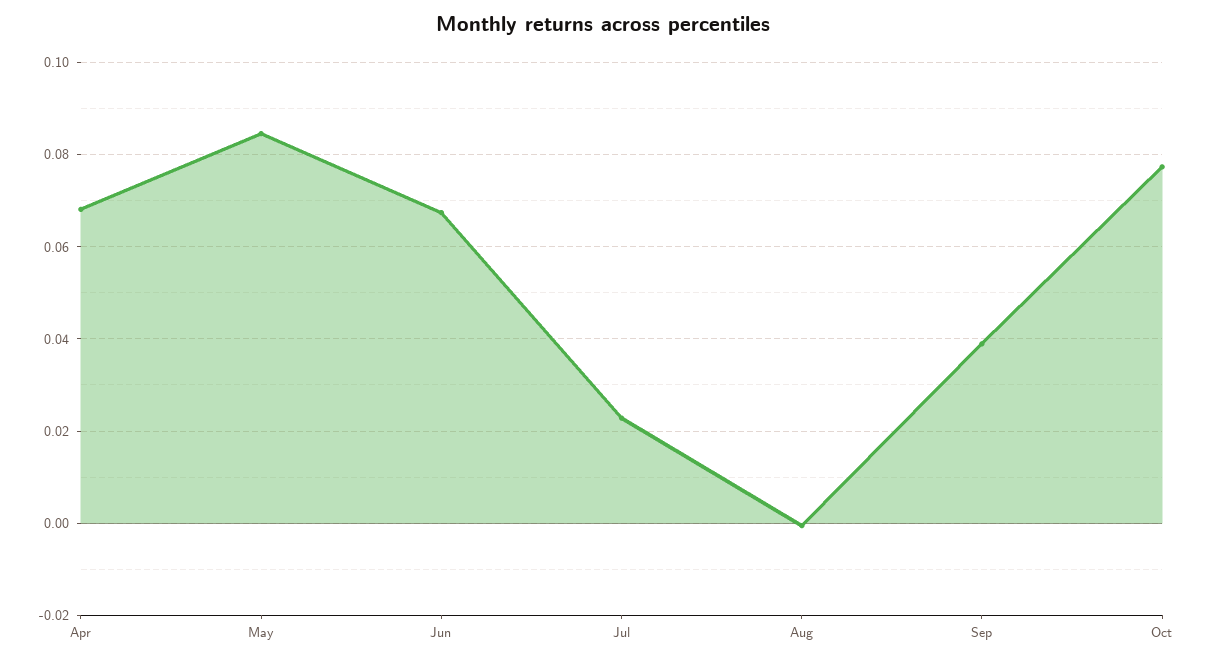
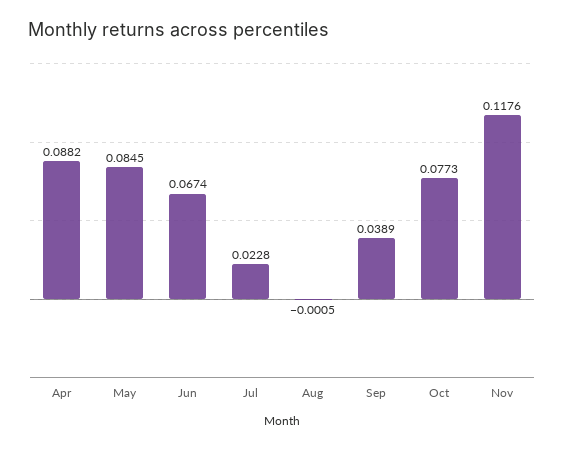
Apr: 0.068 -> 0.0882
Nov: none -> 0.1176

